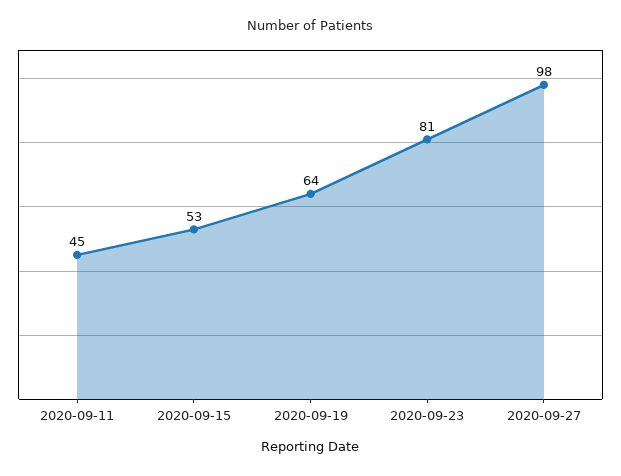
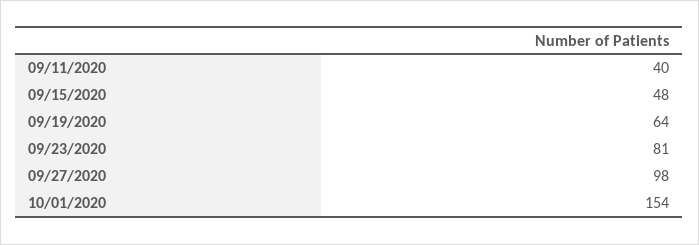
2020-09-11: 45 -> 40
2020-09-15: 53 -> 48
10/01/2020: none -> 154

